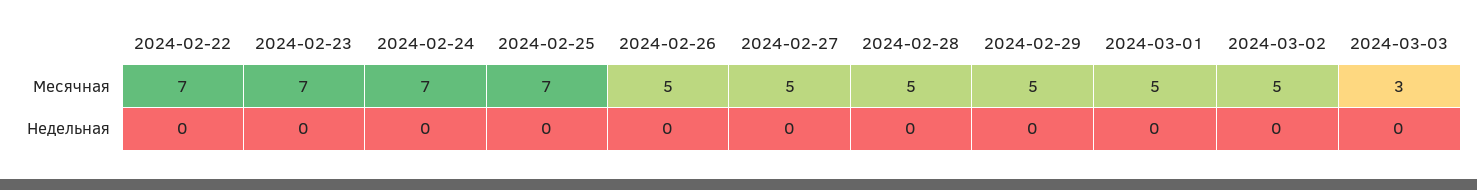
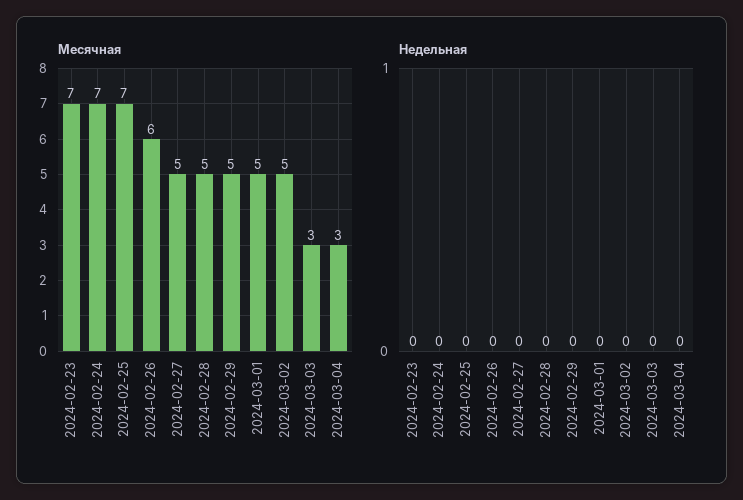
Месячная, 2024-02-22: 7 -> none
Месячная, 2024-02-26: 5 -> 6
Недельная, 2024-02-22: 0 -> none
Месячная, 2024-03-04: none -> 3
Недельная, 2024-03-04: none -> 0

